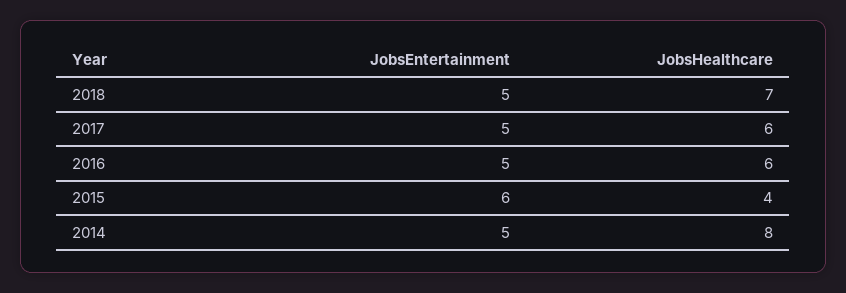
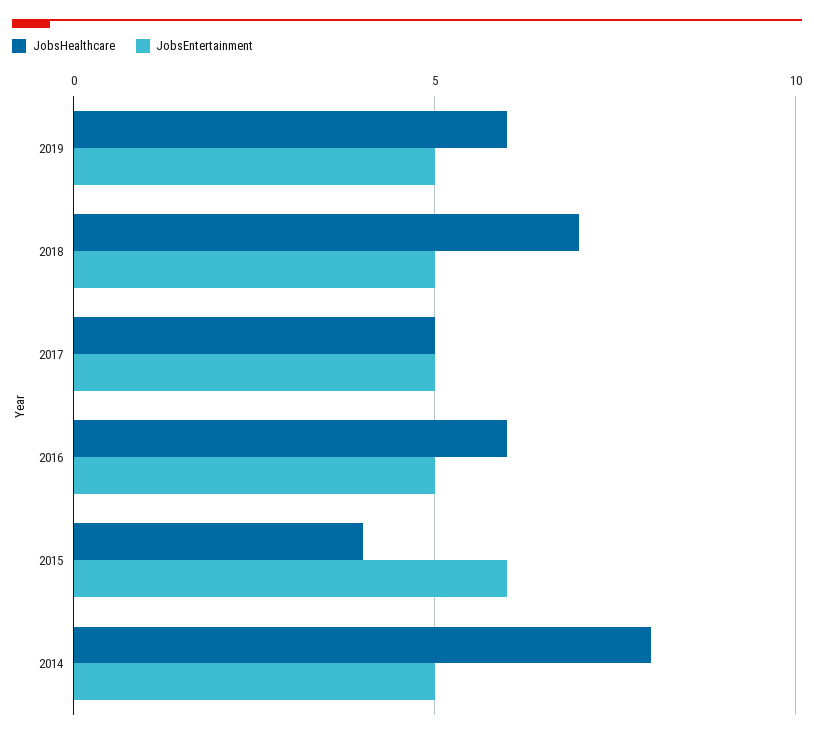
JobsHealthcare, 2017: 6 -> 5
JobsHealthcare, 2019: none -> 6
JobsEntertainment, 2019: none -> 5

